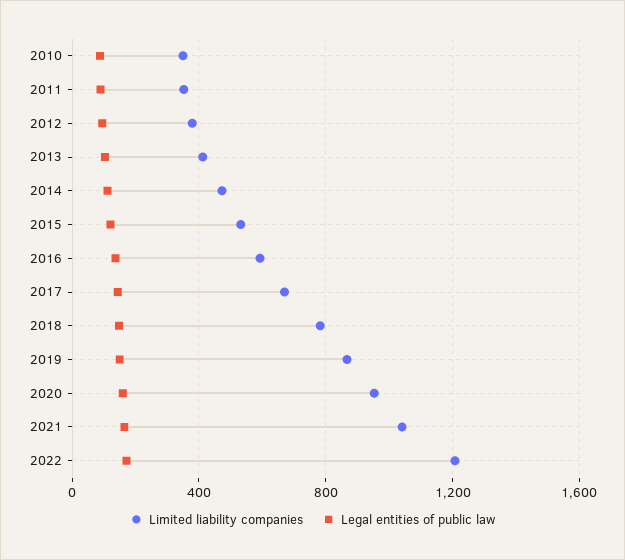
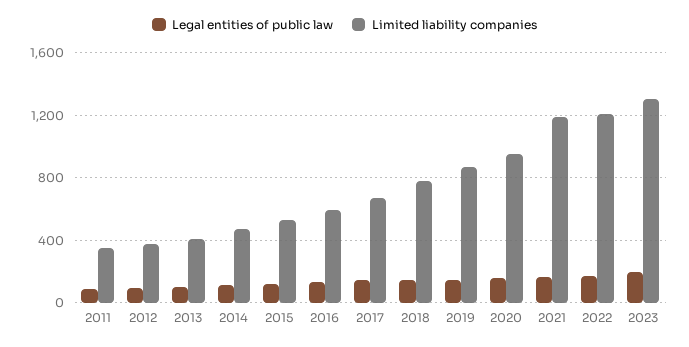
Limited liability companies, 2010: 350 -> none
Legal entities of public law, 2010: 100 -> none
Limited liability companies, 2021: 1050 -> 1200
Legal entities of public law, 2023: none -> 200
Limited liability companies, 2023: none -> 1300

